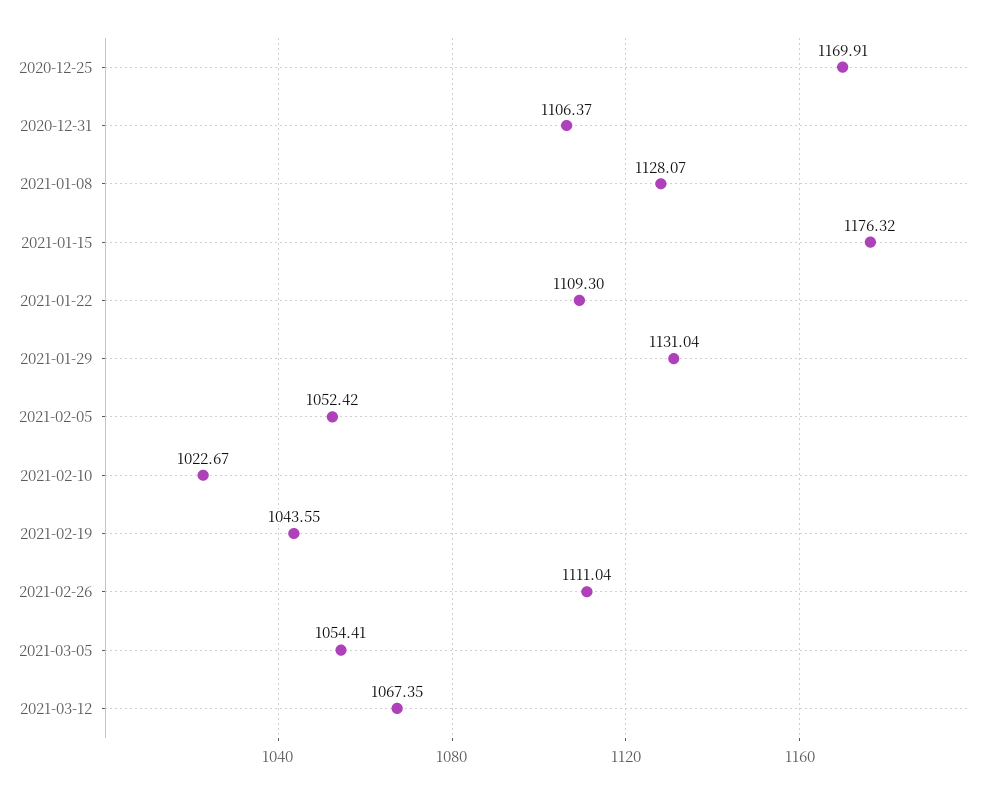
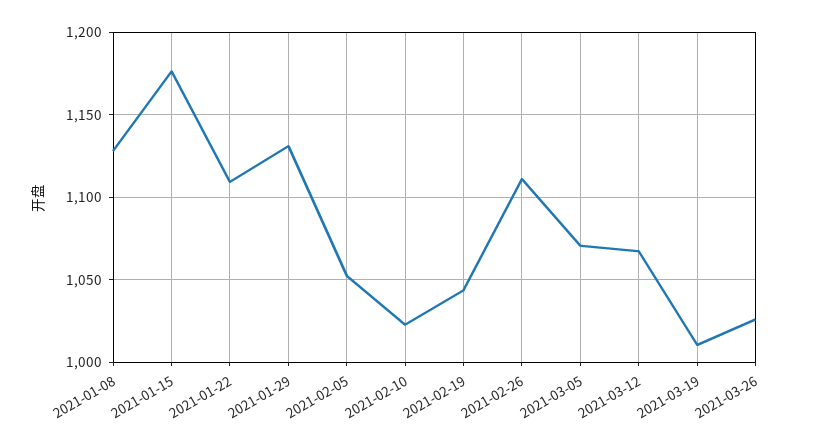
2020-12-25: 1169.91 -> none
2020-12-31: 1106.37 -> none
2021-03-05: 1054.41 -> 1070
2021-03-19: none -> 1010
2021-03-26: none -> 1025

